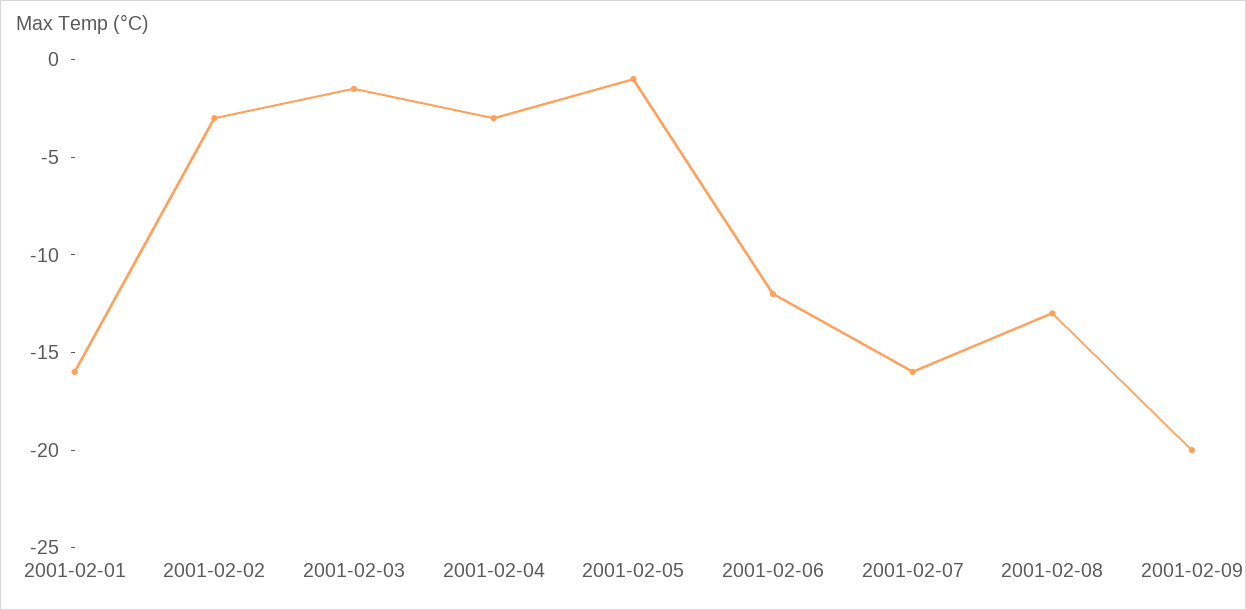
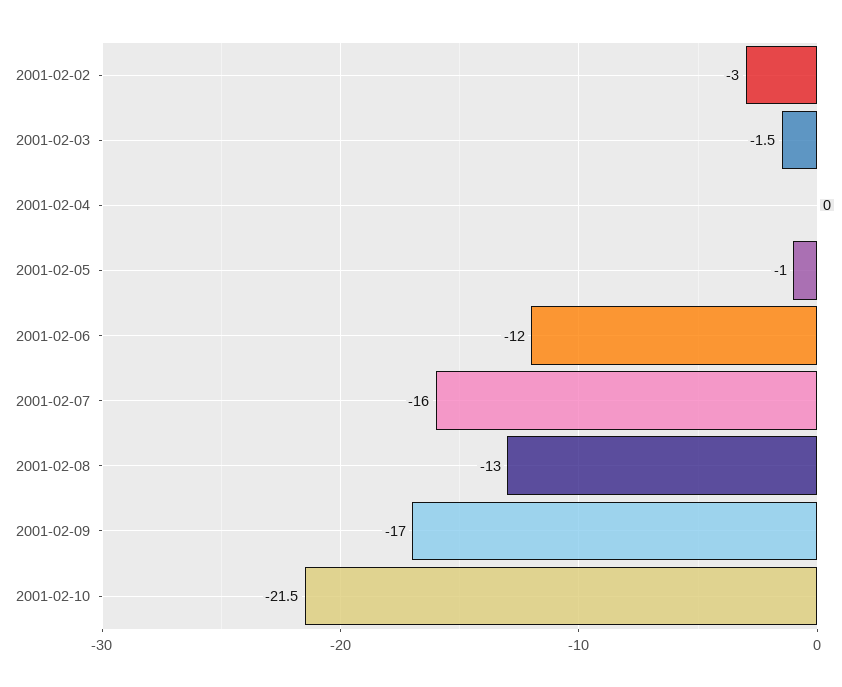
2001-02-01: -16 -> none
2001-02-04: -3 -> 0
2001-02-09: -20 -> -17
2001-02-10: none -> -21.5

